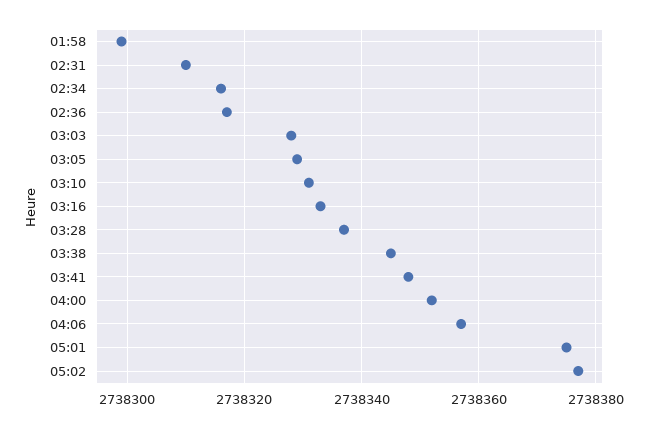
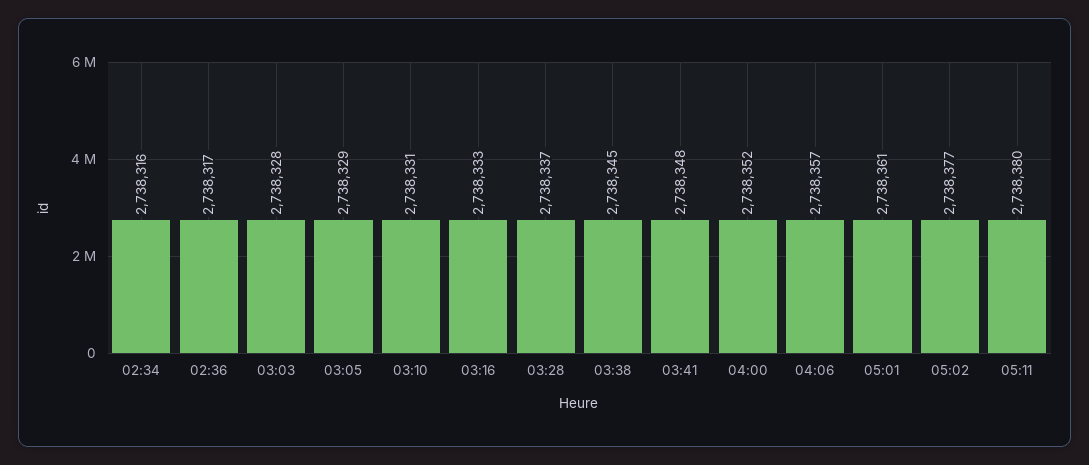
01:58: 2738300 -> none
02:31: 2738310 -> none
05:01: 2738375 -> 2738361
05:11: none -> 2738380

